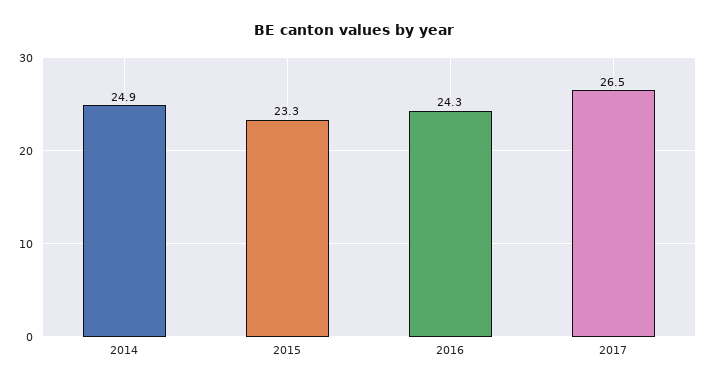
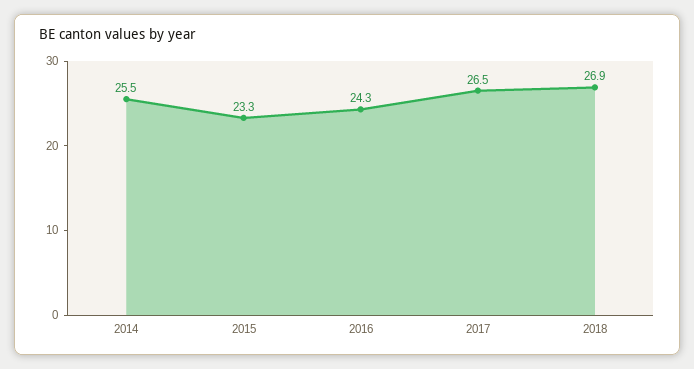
2014: 24.9 -> 25.5
2018: none -> 26.9

